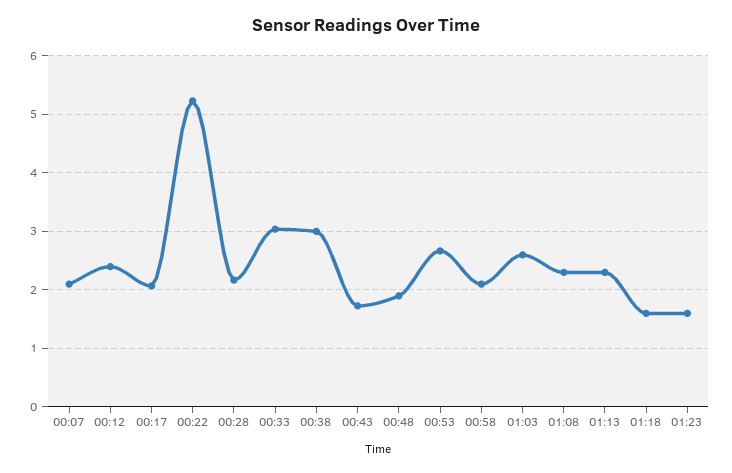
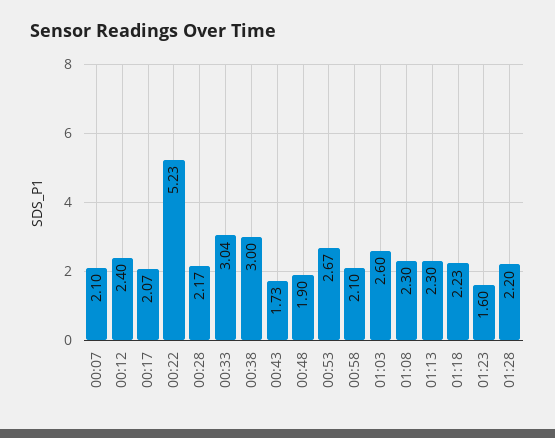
01:18: 1.6 -> 2.23
01:28: none -> 2.2

